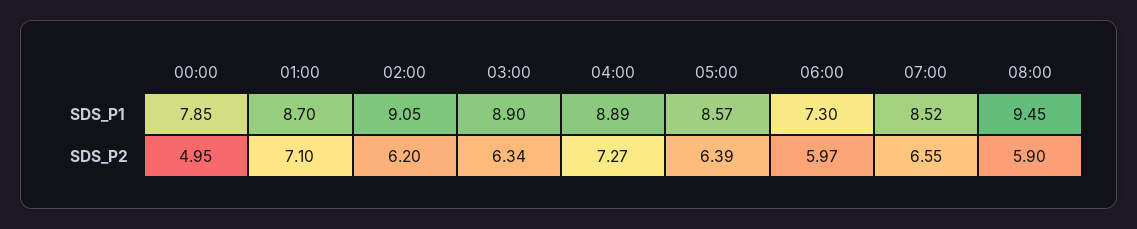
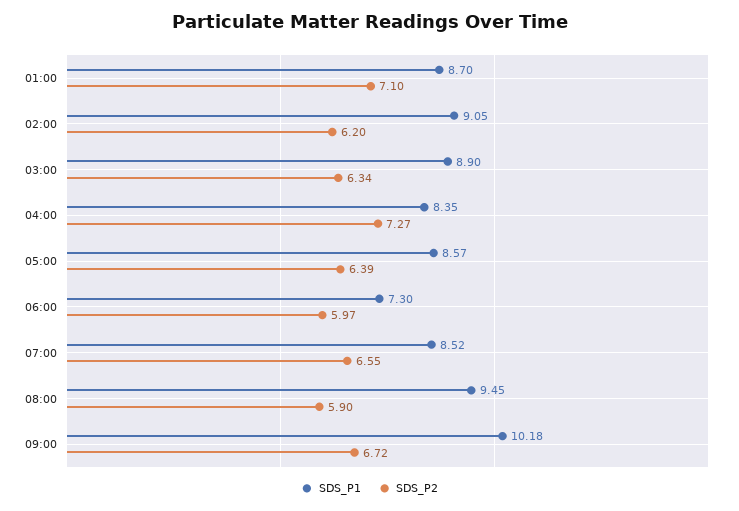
SDS_P1, 00:00: 7.85 -> none
SDS_P1, 04:00: 8.89 -> 8.35
SDS_P2, 00:00: 4.95 -> none
SDS_P1, 09:00: none -> 10.18
SDS_P2, 09:00: none -> 6.72

